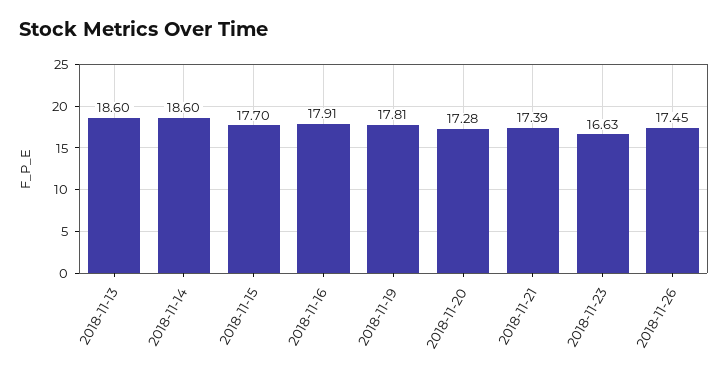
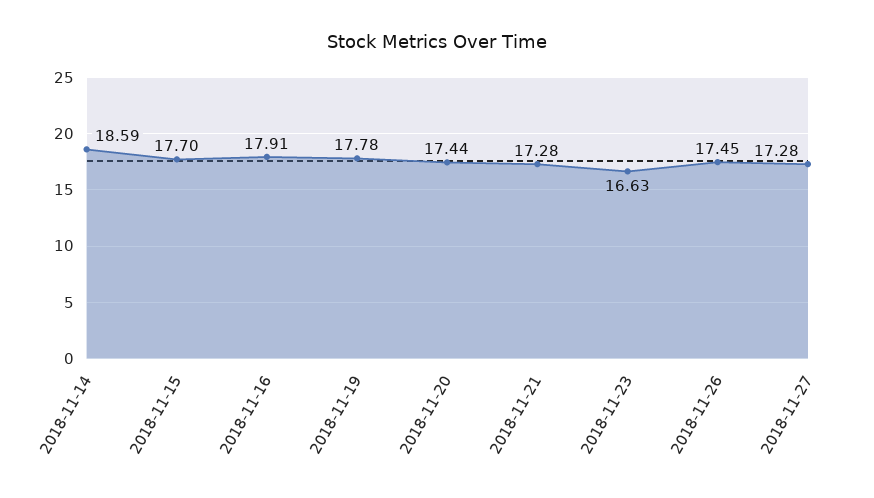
2018-11-13: 18.6 -> none
2018-11-14: 18.6 -> 18.59
2018-11-19: 17.81 -> 17.78
2018-11-20: 17.28 -> 17.44
2018-11-21: 17.39 -> 17.28
2018-11-27: none -> 17.28

